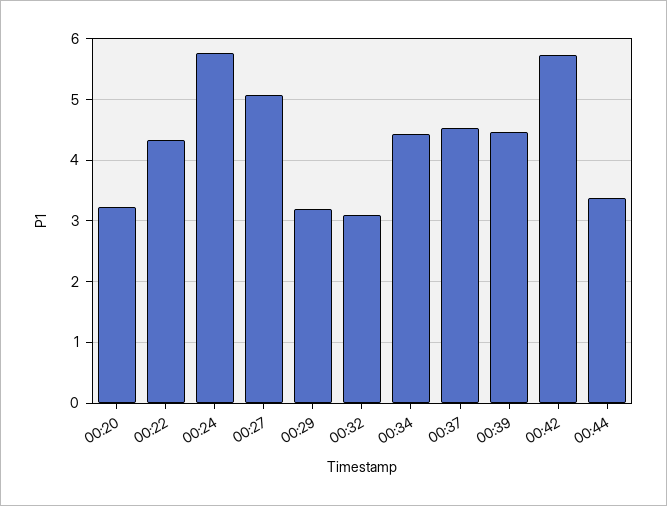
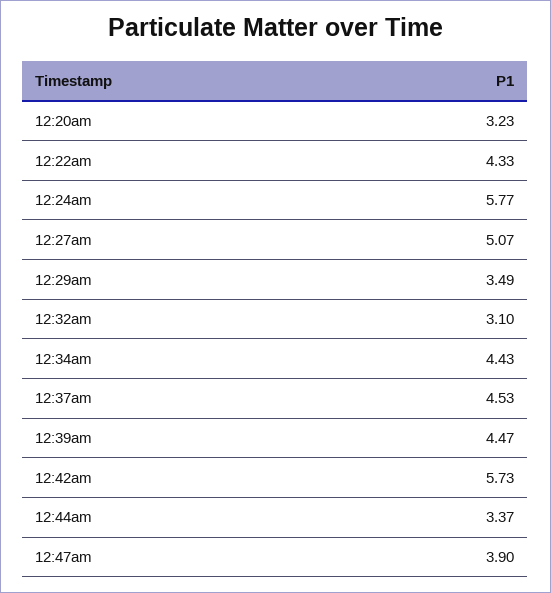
00:29: 3.2 -> 3.49
12:47am: none -> 3.9

